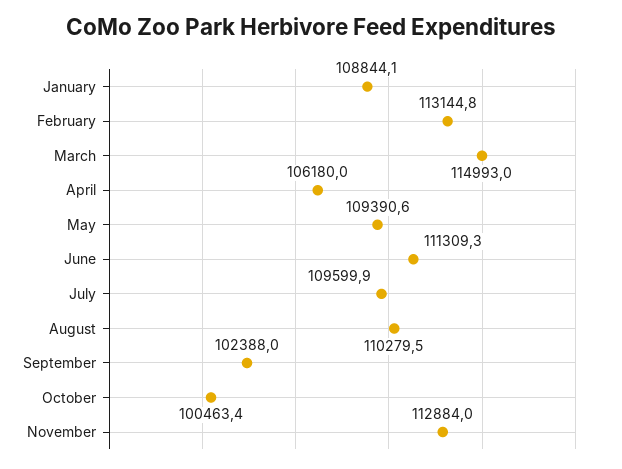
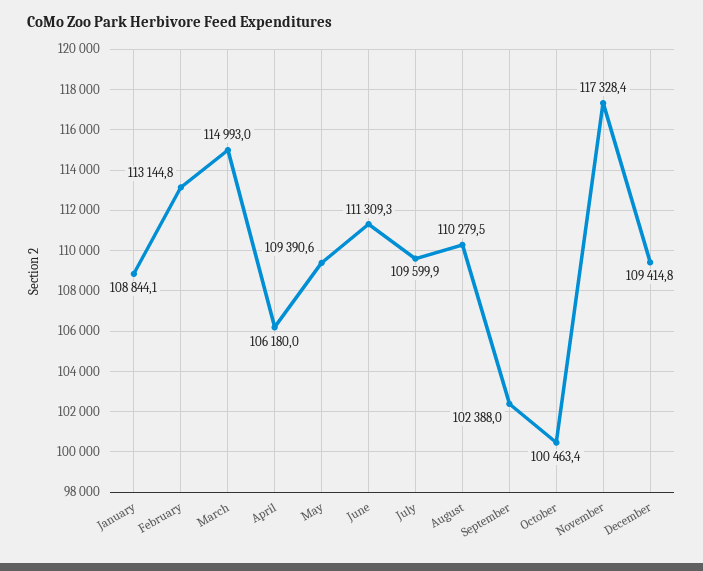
November: 112884 -> 117328.4
December: none -> 109414.8

